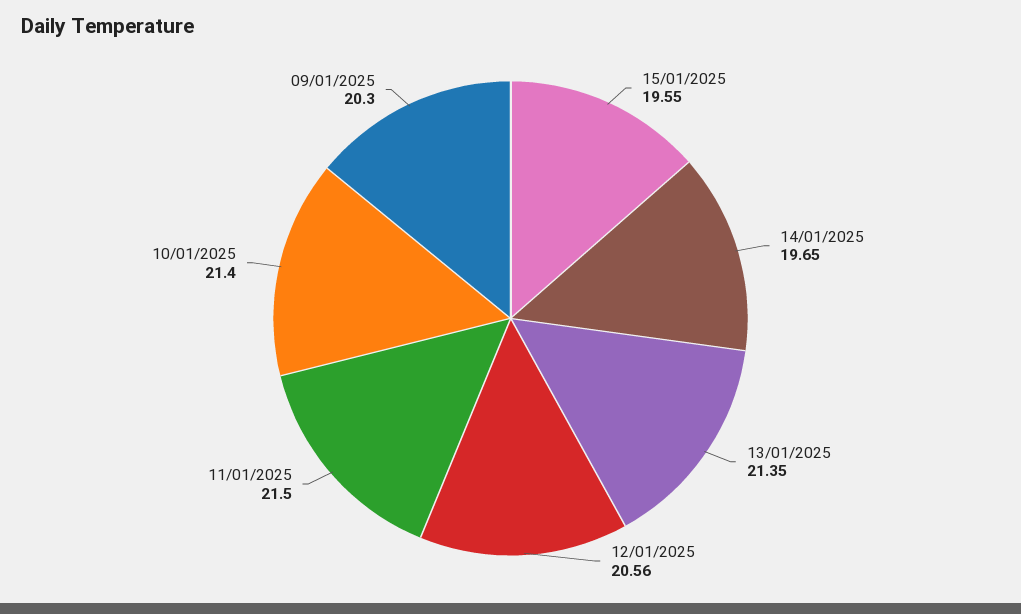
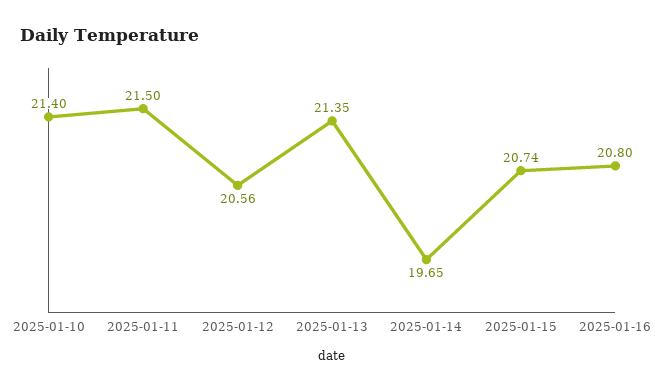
15/01/2025: 19.55 -> 20.74
09/01/2025: 20.3 -> none
2025-01-16: none -> 20.8

